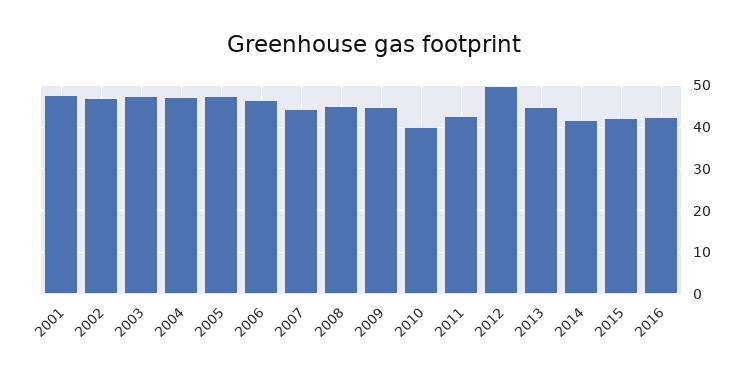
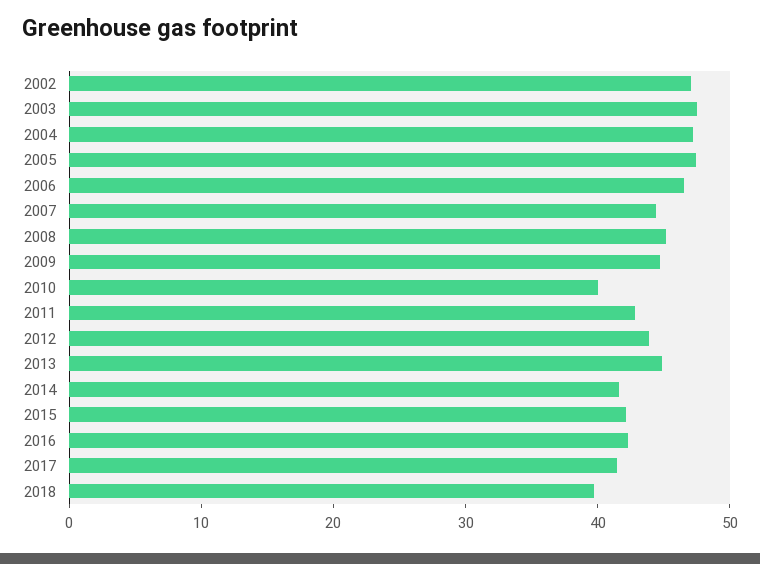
2001: 48 -> none
2012: 50 -> 44
2017: none -> 42
2018: none -> 40

